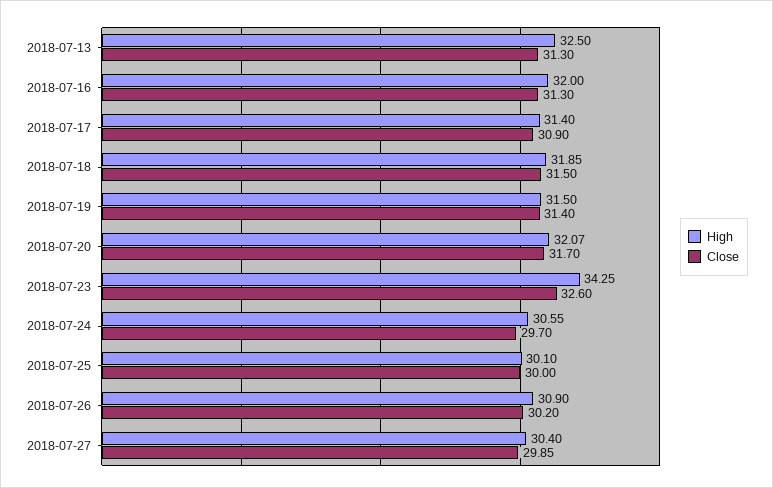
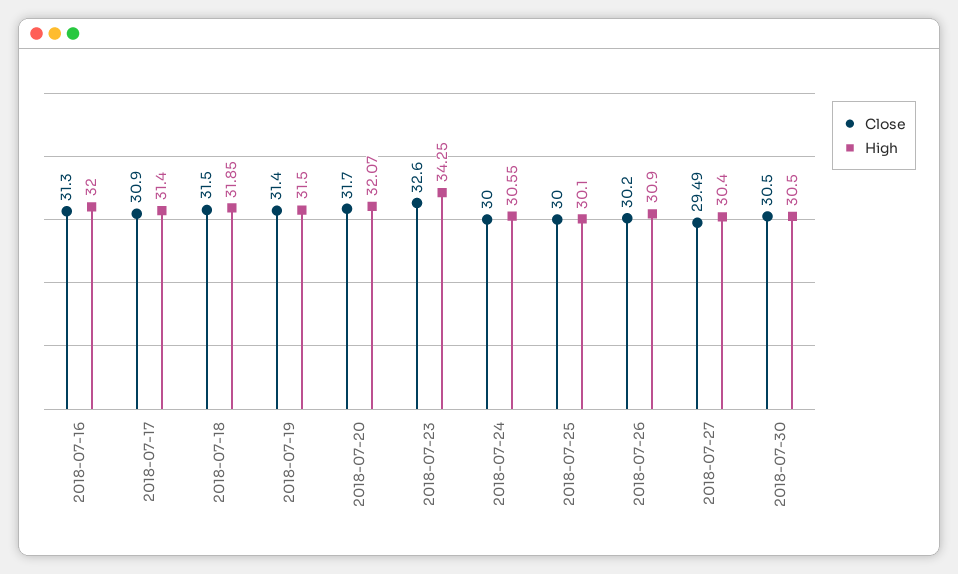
High, 2018-07-13: 32.5 -> none
Close, 2018-07-13: 31.3 -> none
Close, 2018-07-24: 29.7 -> 30
Close, 2018-07-27: 29.85 -> 29.49
Close, 2018-07-30: none -> 30.5
High, 2018-07-30: none -> 30.5

